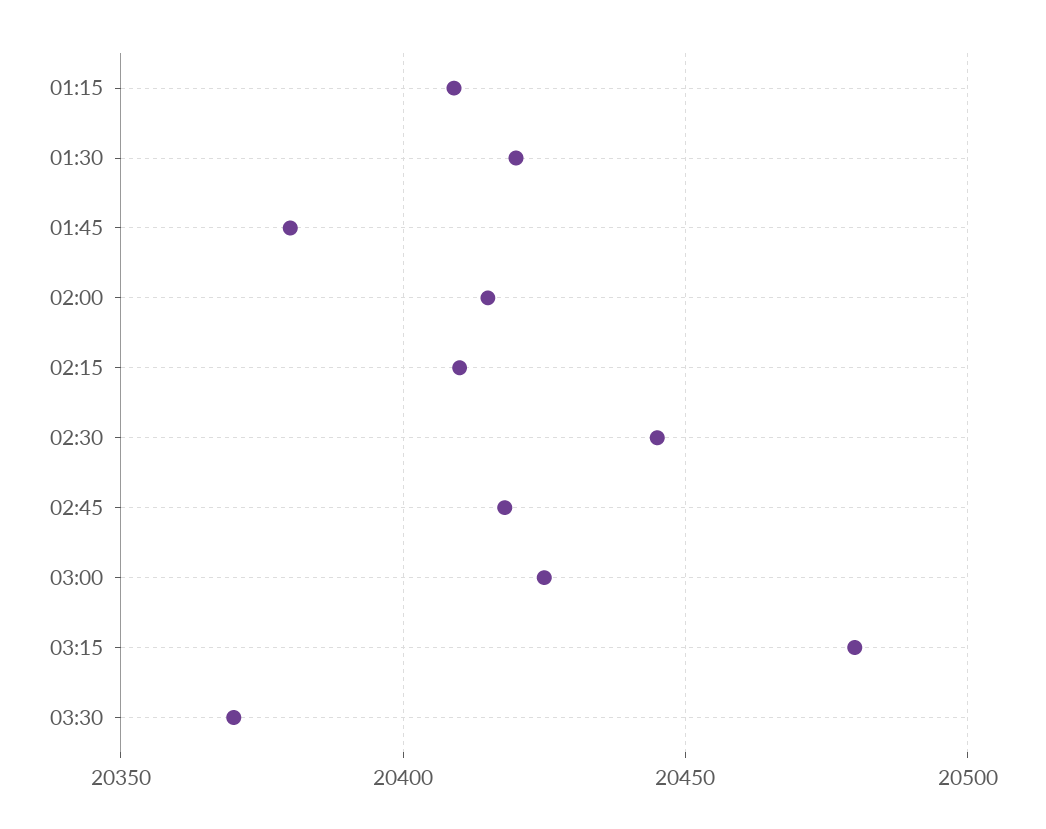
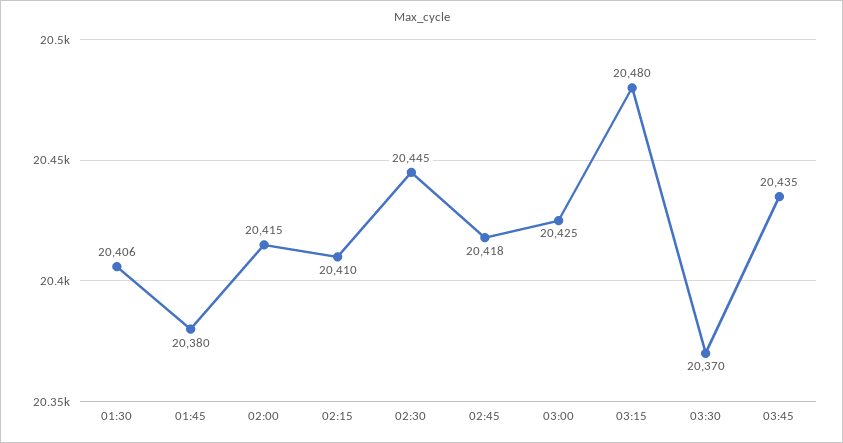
01:15: 20410 -> none
01:30: 20420 -> 20406
03:45: none -> 20435

